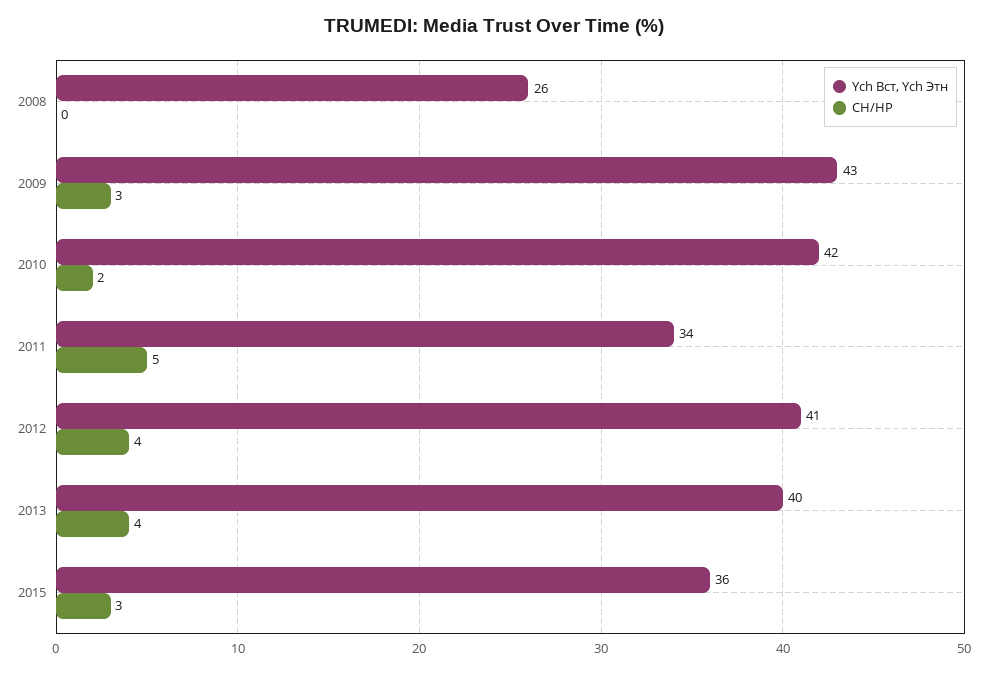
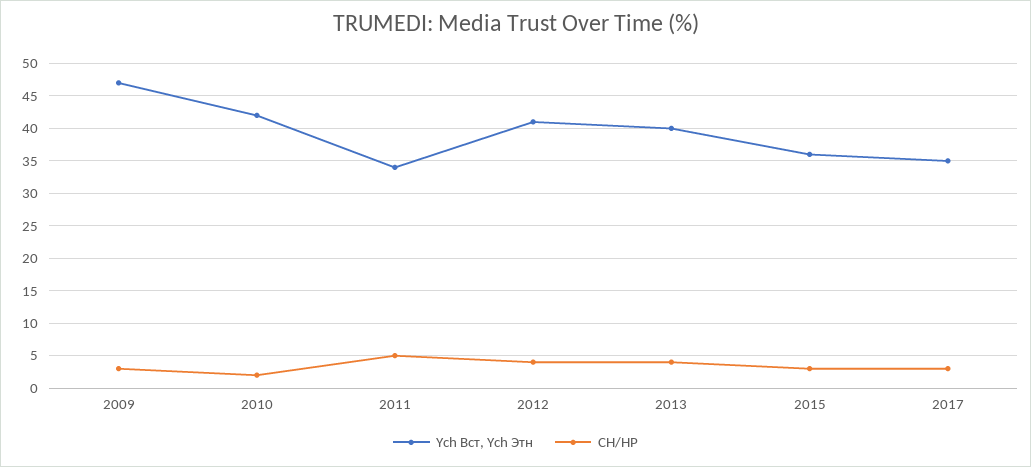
Ych Вст, Ych Этн, 2008: 26 -> none
CH/HP, 2008: 0 -> none
Ych Вст, Ych Этн, 2009: 43 -> 47
Ych Вст, Ych Этн, 2017: none -> 35
CH/HP, 2017: none -> 3

